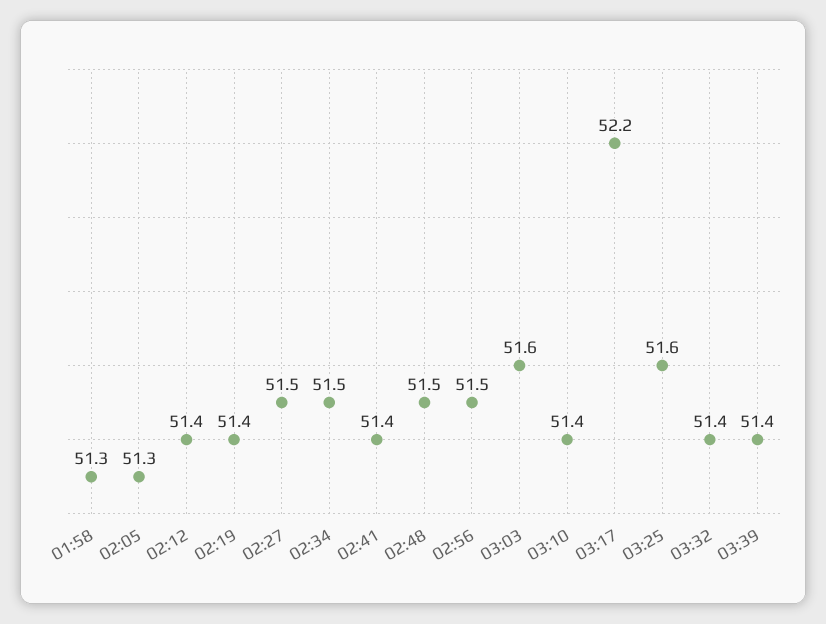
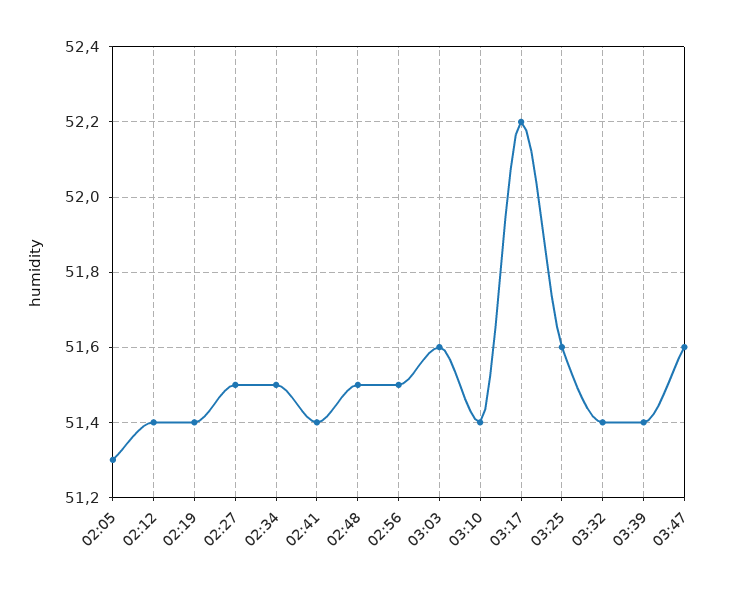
01:58: 51.3 -> none
03:47: none -> 51.6

